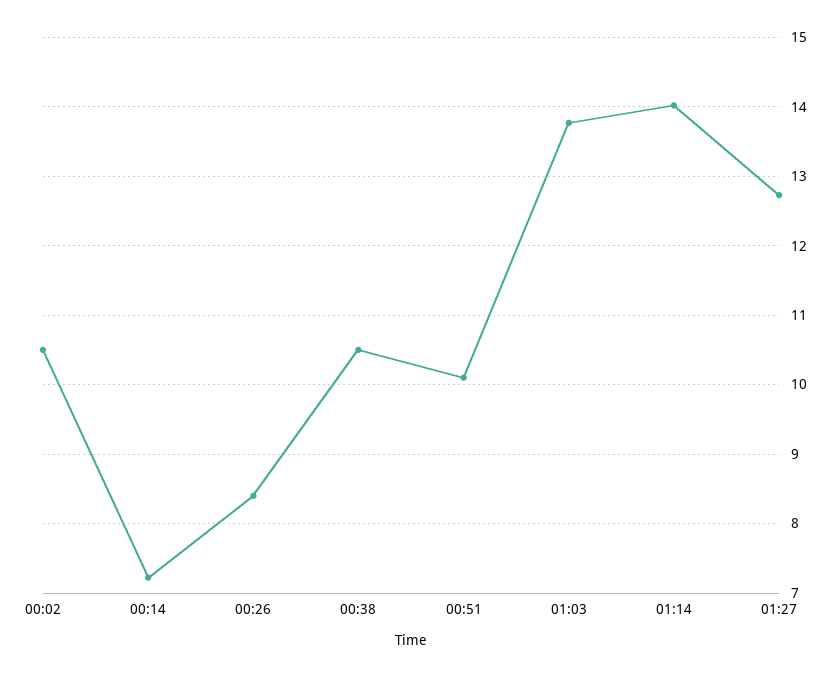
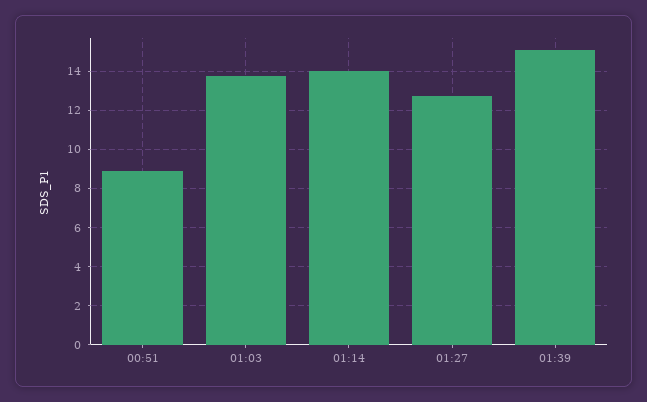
00:02: 10.5 -> none
00:14: 7.2 -> none
00:26: 8.4 -> none
00:38: 10.5 -> none
00:51: 10.1 -> 9
01:39: none -> 15

